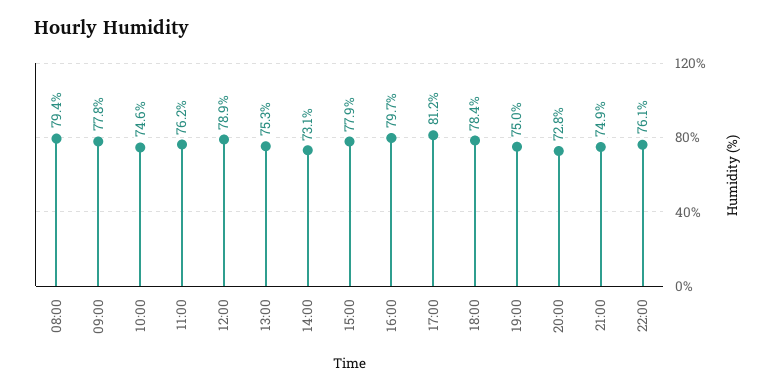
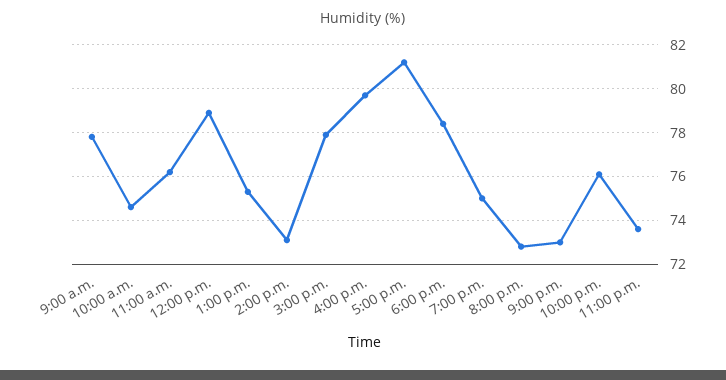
08:00: 79.4 -> none
21:00: 74.9 -> 73
11:00 p.m.: none -> 73.5

